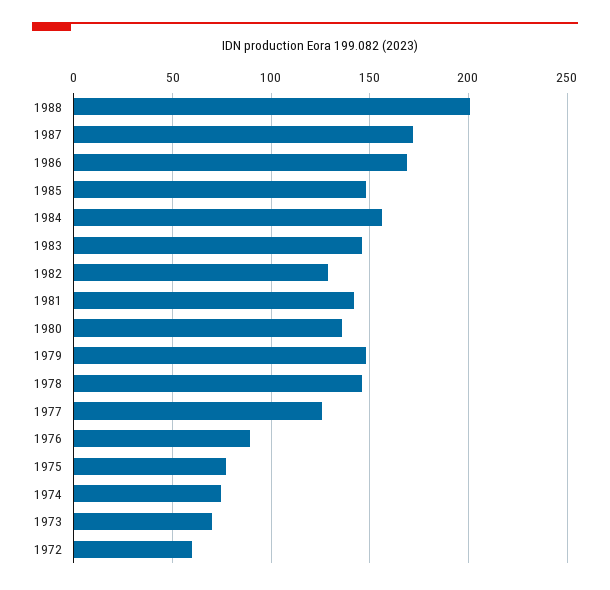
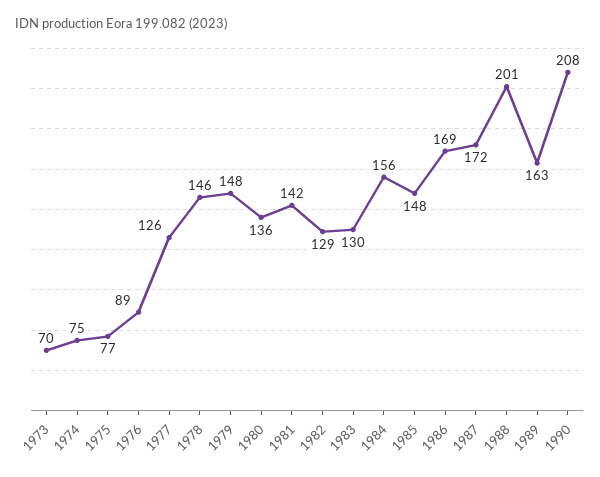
1983: 145 -> 130
1972: 60 -> none
1989: none -> 163
1990: none -> 208

